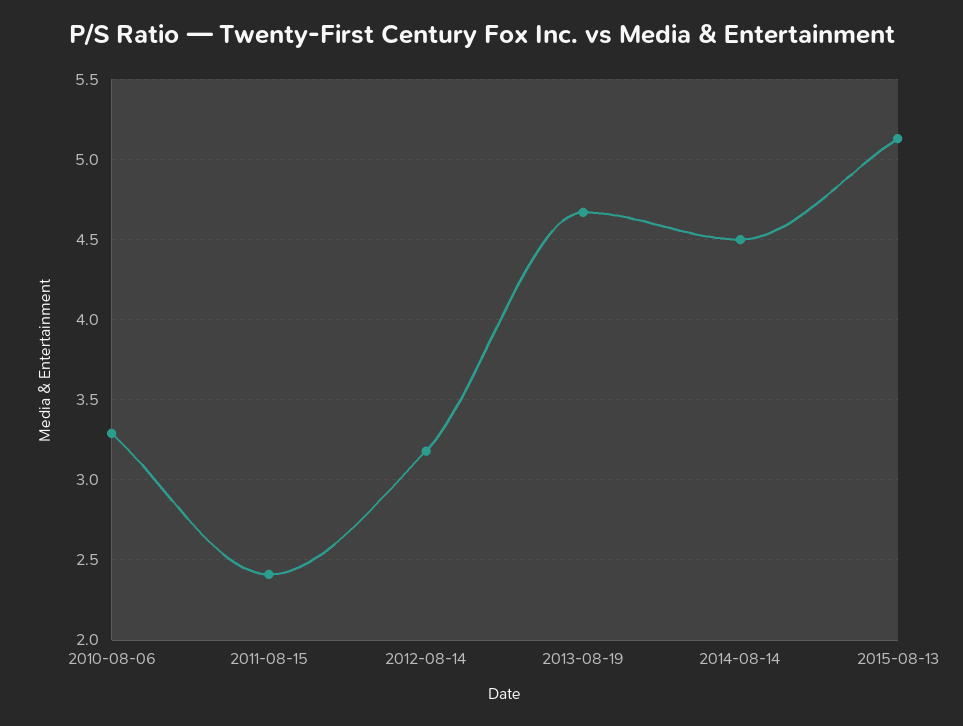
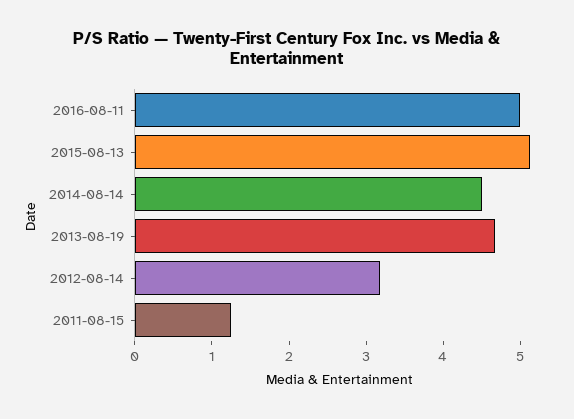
2010-08-06: 3.3 -> none
2011-08-15: 2.4 -> 1.2
2016-08-11: none -> 5

